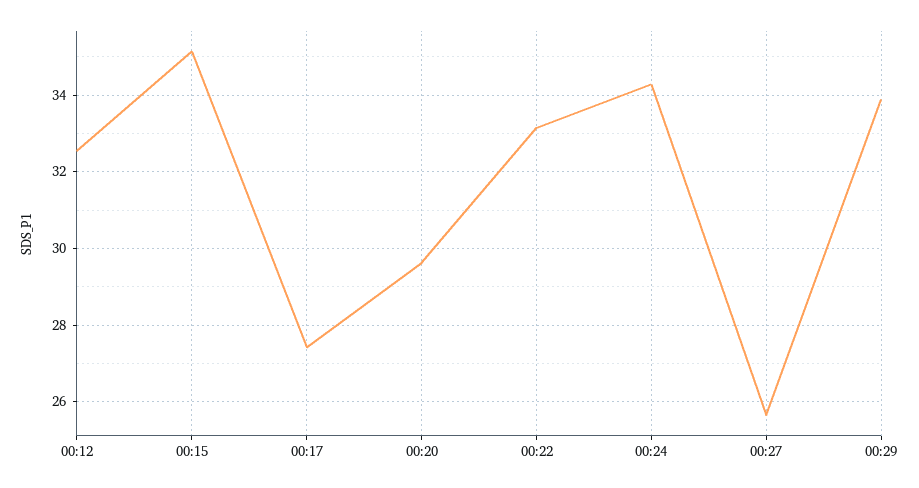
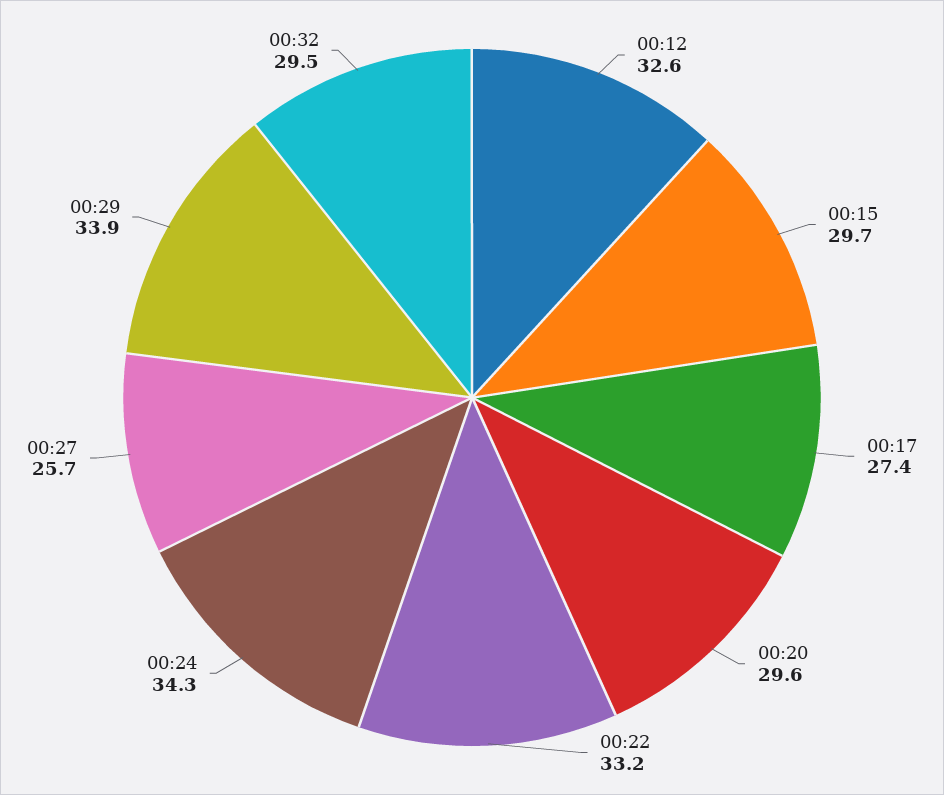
00:15: 35.2 -> 29.7
00:32: none -> 29.5

